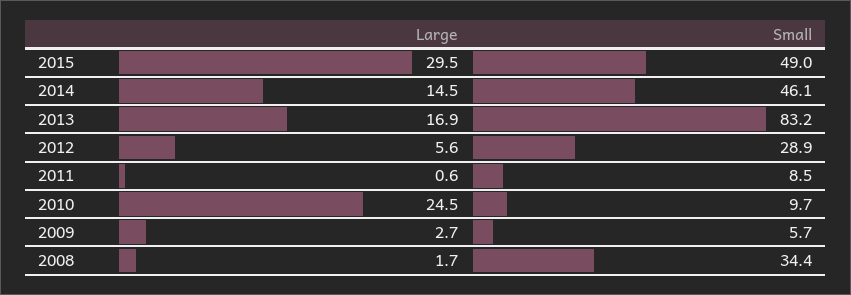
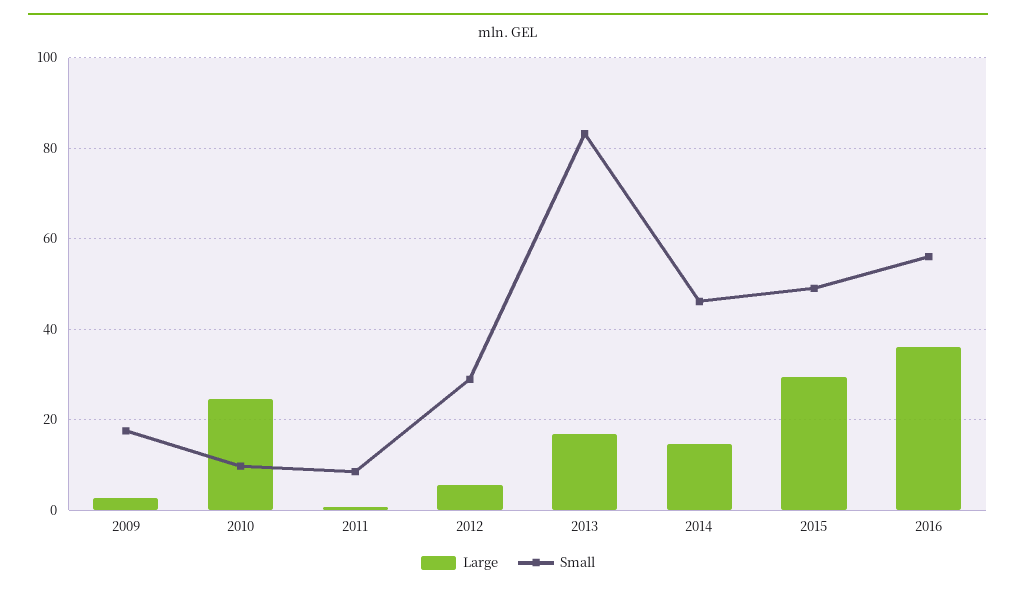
Small, 2009: 5.7 -> 18
Large, 2008: 1.7 -> none
Small, 2008: 34.4 -> none
Large, 2016: none -> 36
Small, 2016: none -> 56

